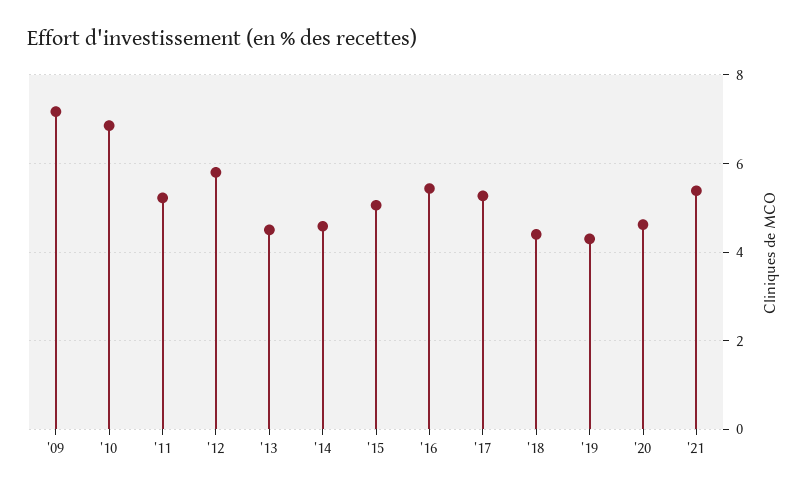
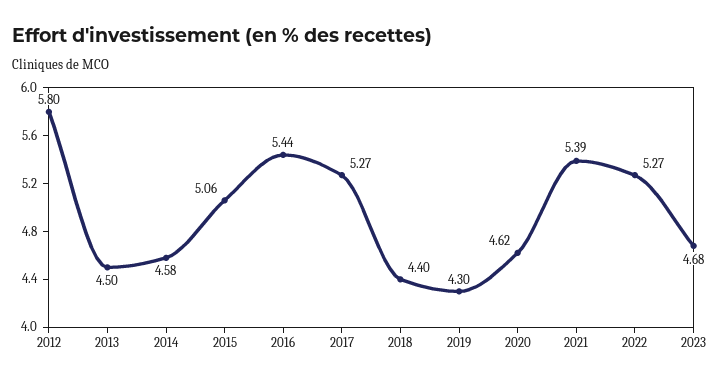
'09: 7.2 -> none
'10: 6.8 -> none
'11: 5.2 -> none
2022: none -> 5.27
2023: none -> 4.68

